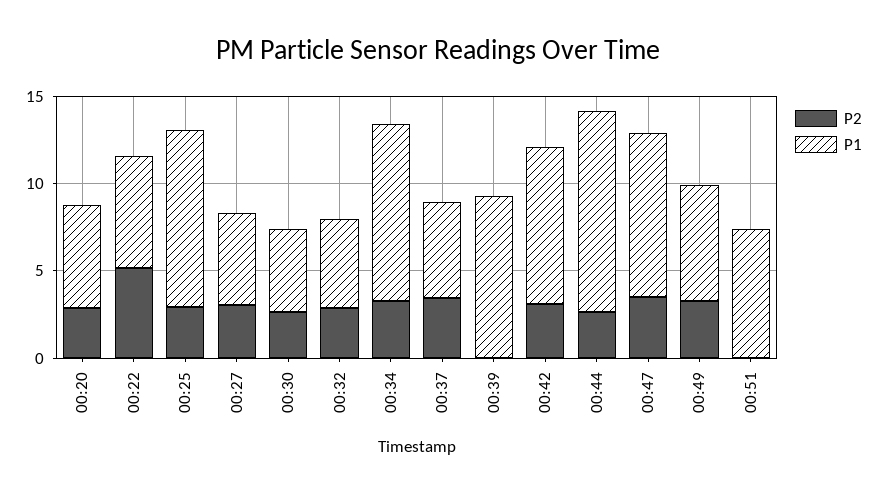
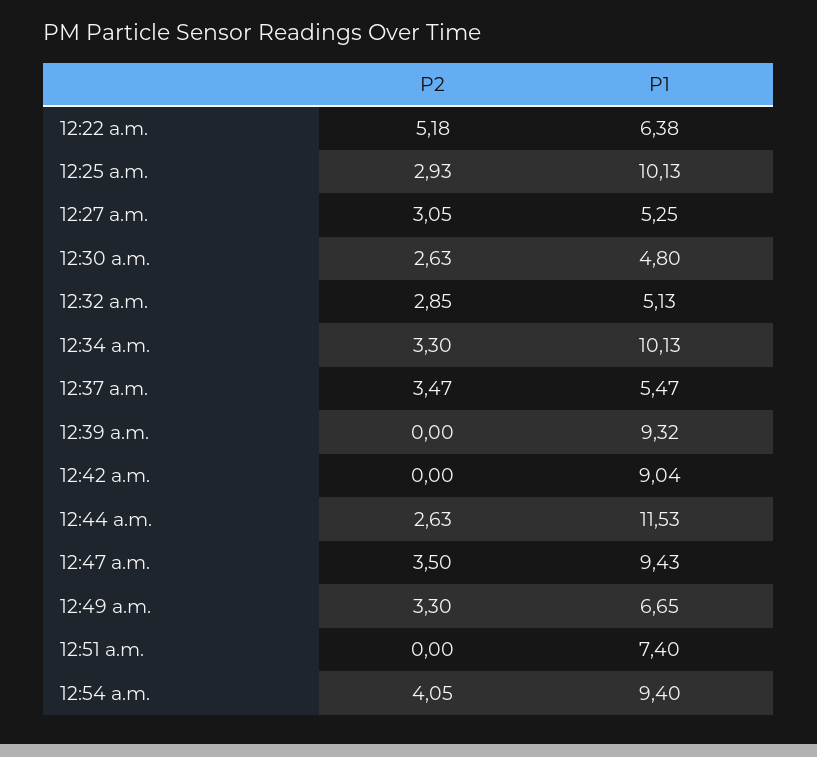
P2, 00:20: 3 -> none
P1, 00:20: 6 -> none
P2, 00:42: 3 -> 0
P2, 12:54 a.m.: none -> 4.05
P1, 12:54 a.m.: none -> 9.4

